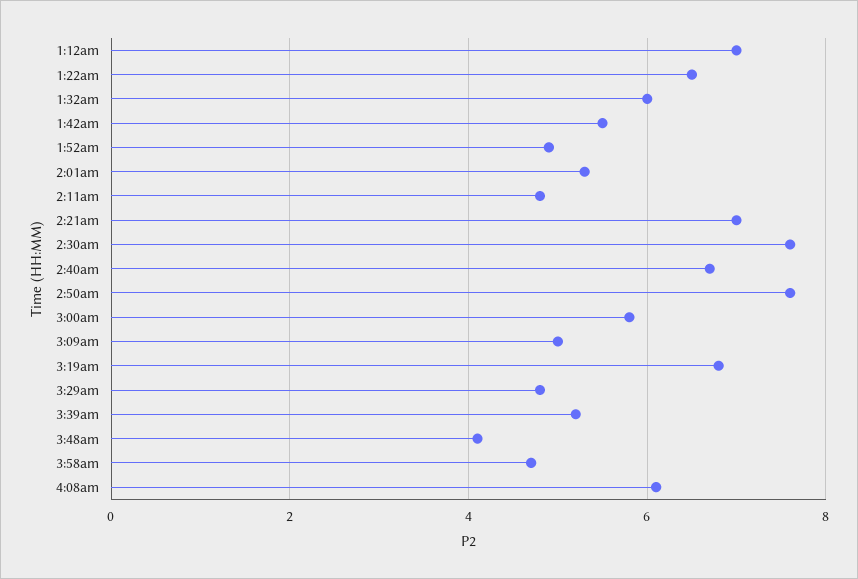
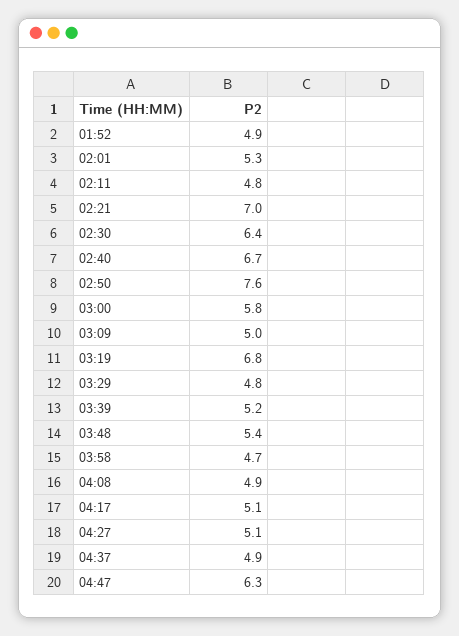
1:12am: 7 -> none
1:22am: 6.5 -> none
1:32am: 6 -> none
1:42am: 5.5 -> none
2:30am: 7.5 -> 6.4
3:48am: 4 -> 5.4
4:08am: 6 -> 4.9
04:17: none -> 5.1
04:27: none -> 5.1
04:37: none -> 4.9
04:47: none -> 6.3

